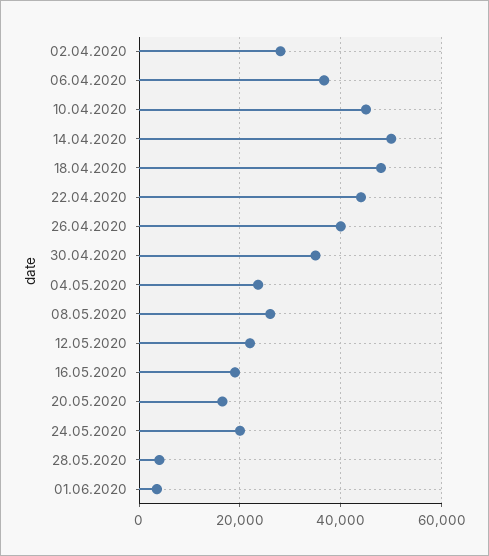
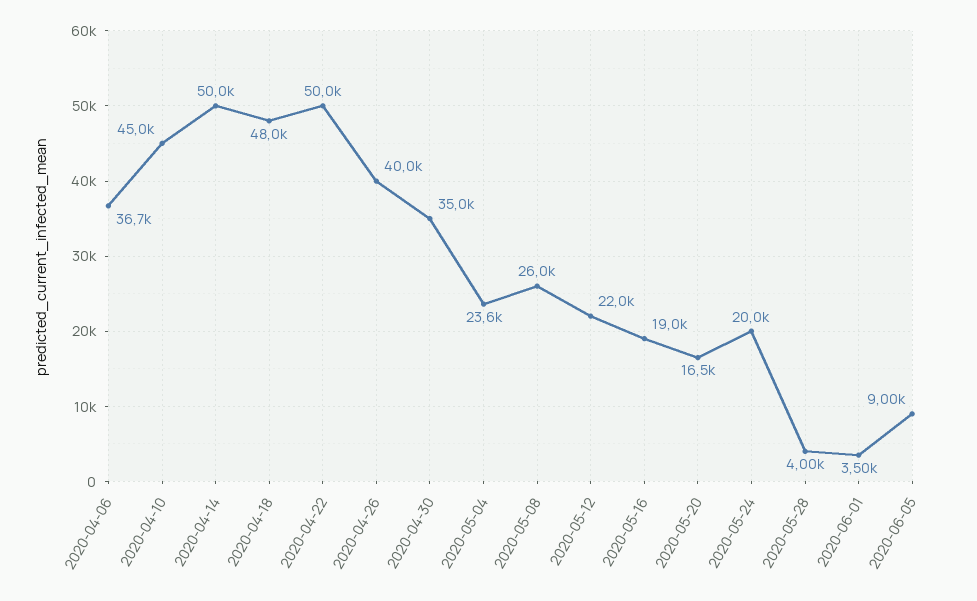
02.04.2020: 28000 -> none
22.04.2020: 44000 -> 50000
2020-06-05: none -> 9000

